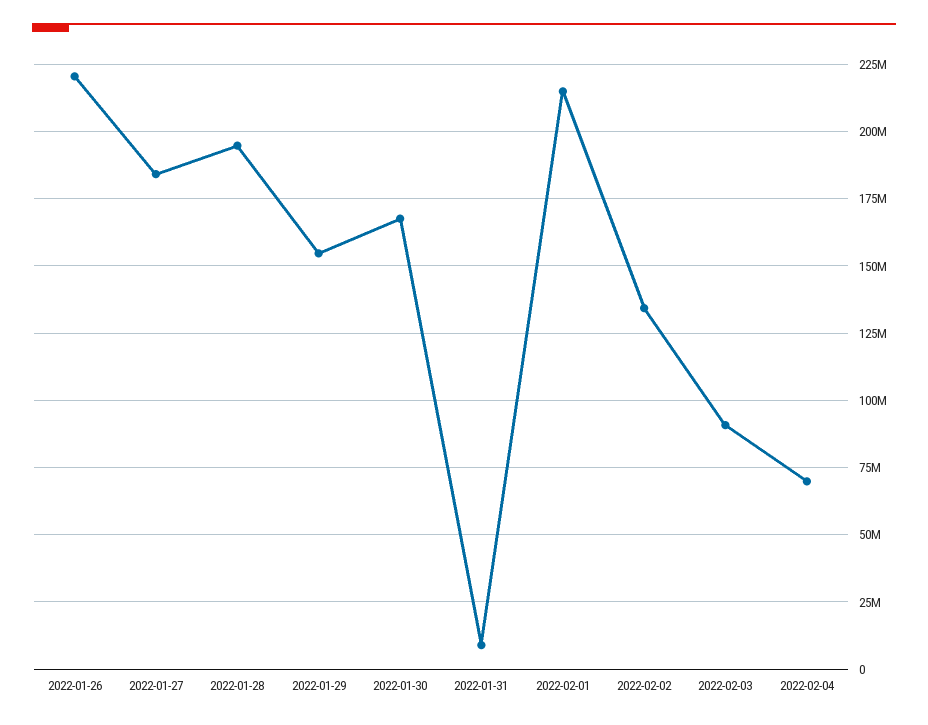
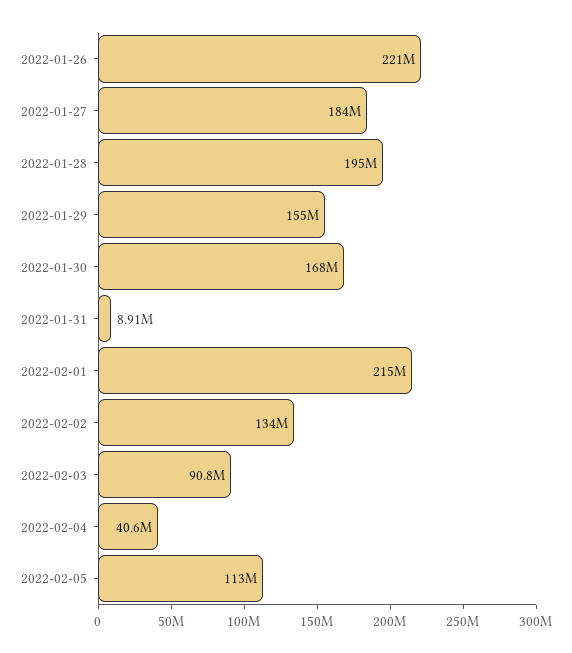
2022-02-04: 70000000 -> 40600000
2022-02-05: none -> 113000000

